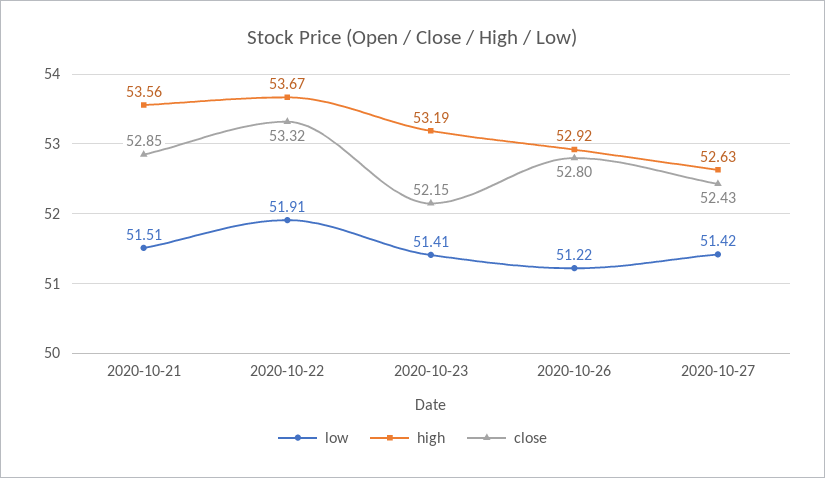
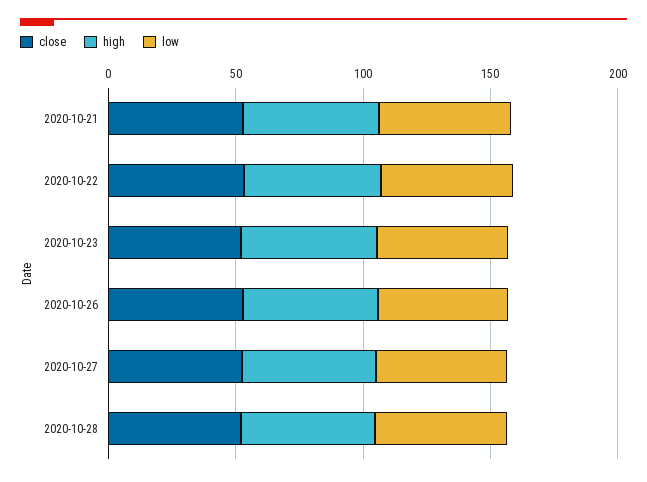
close, 2020-10-28: none -> 50
high, 2020-10-28: none -> 50
low, 2020-10-28: none -> 50

